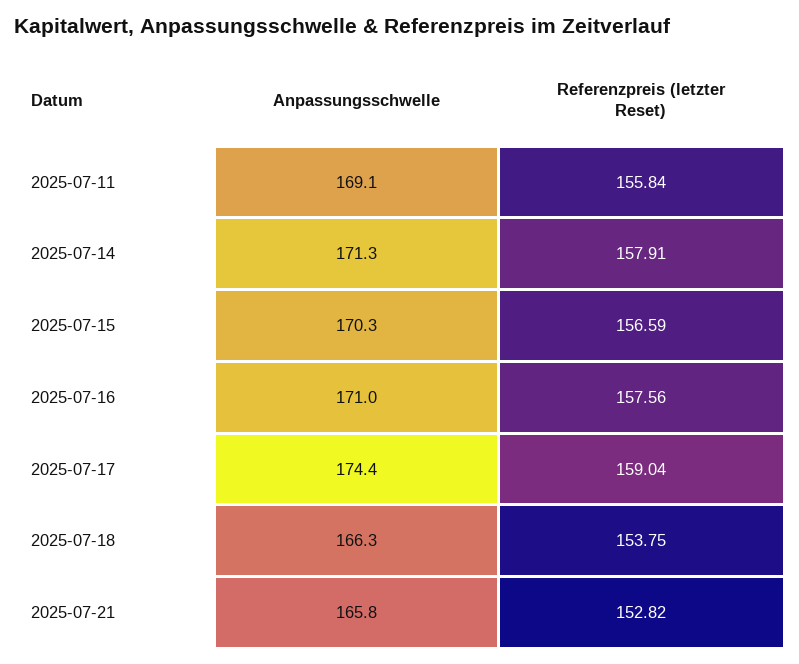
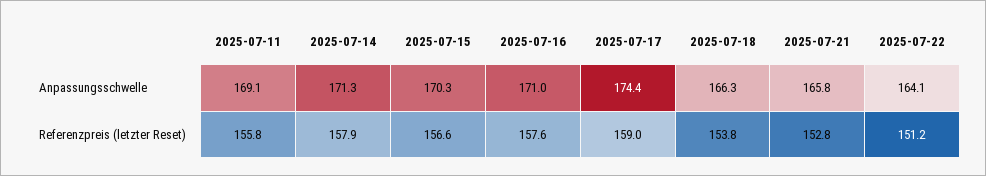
Anpassungsschwelle, 2025-07-22: none -> 164.1
Referenzpreis (letzter Reset), 2025-07-22: none -> 151.2

